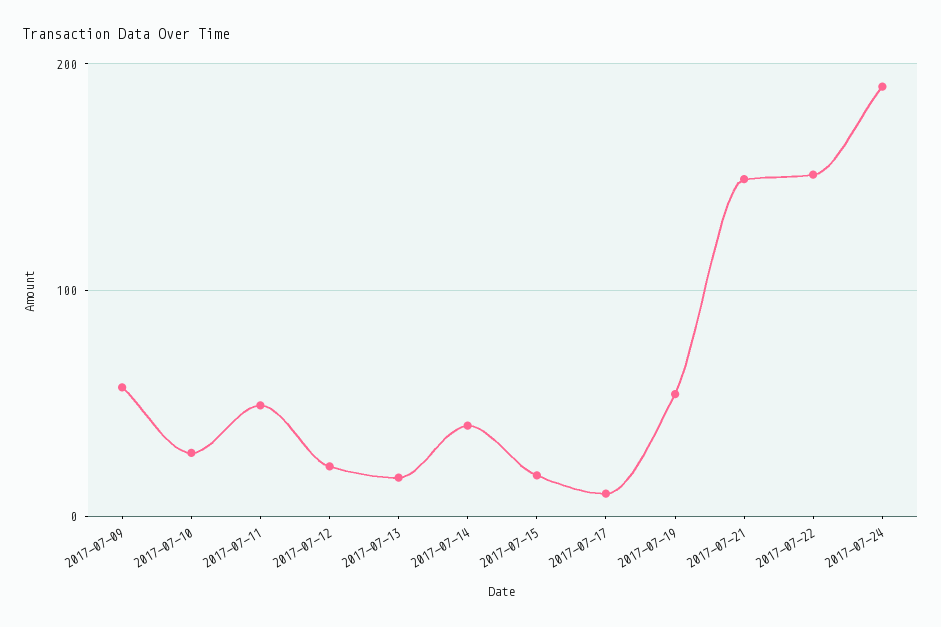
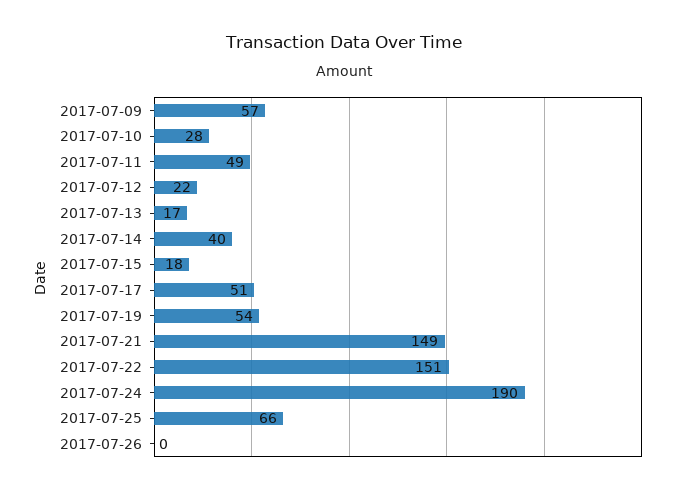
2017-07-17: 10 -> 51
2017-07-25: none -> 66
2017-07-26: none -> 0

